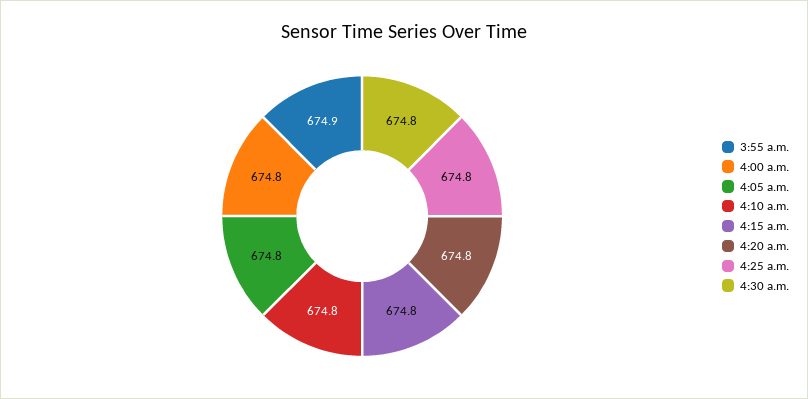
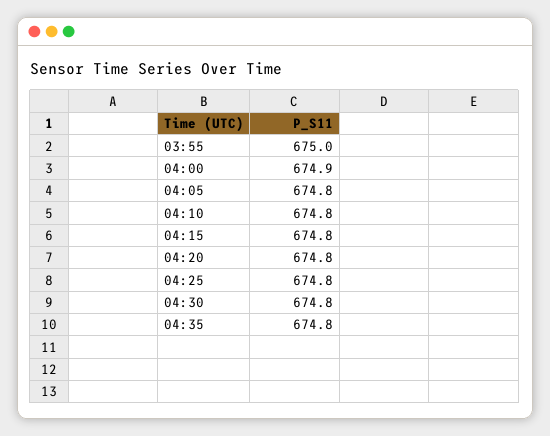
3:55 a.m.: 674.9 -> 675
4:00 a.m.: 674.8 -> 674.9
04:35: none -> 674.8

